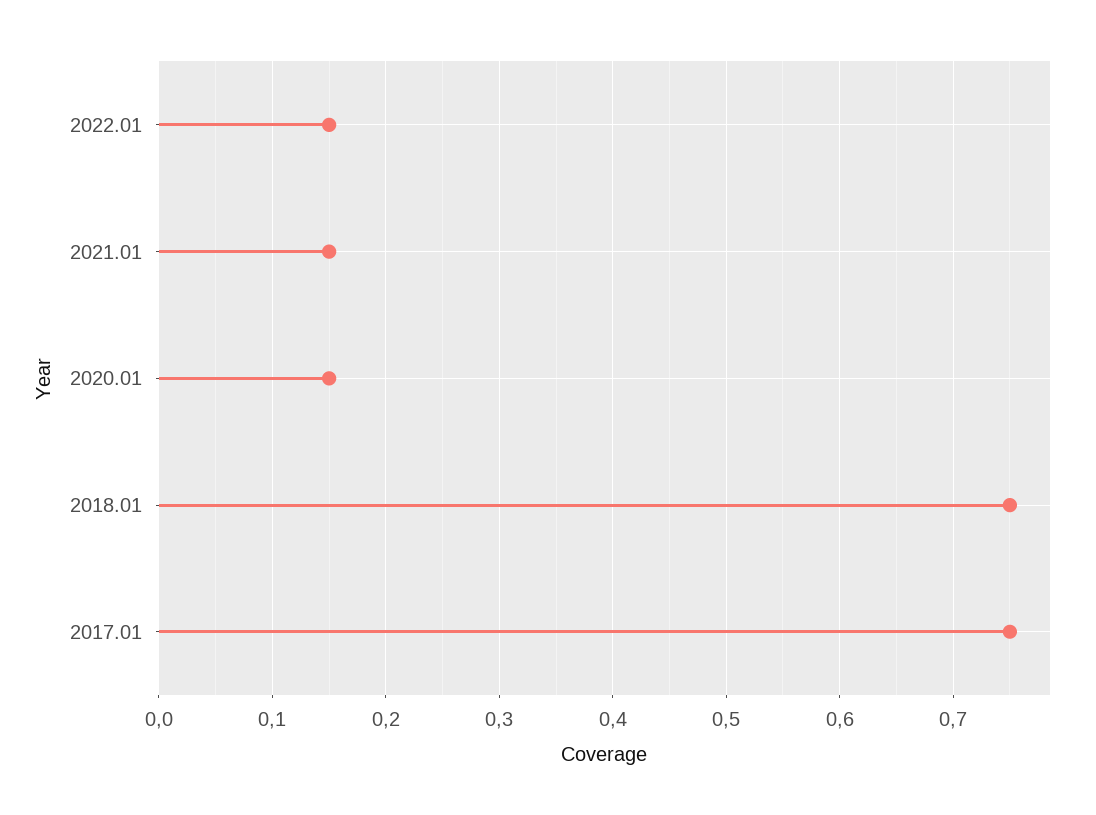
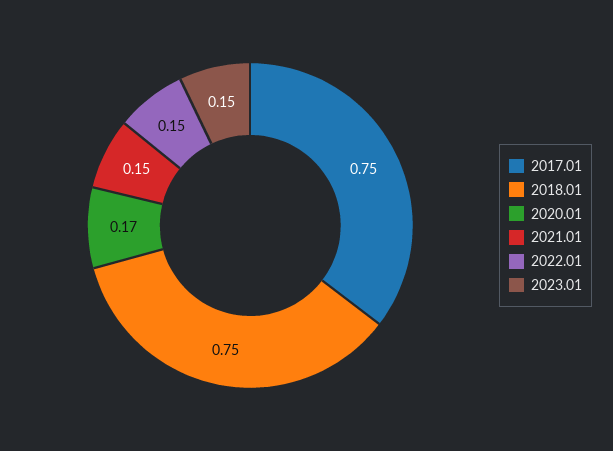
2020.01: 0.15 -> 0.17
2023.01: none -> 0.15

